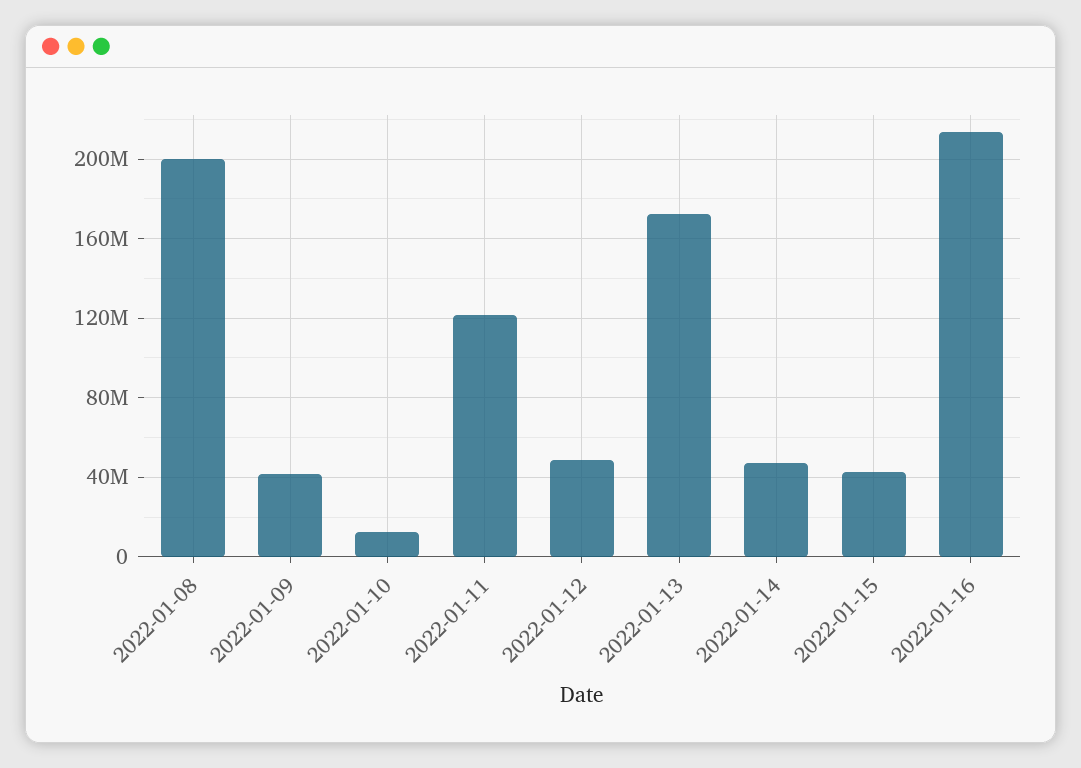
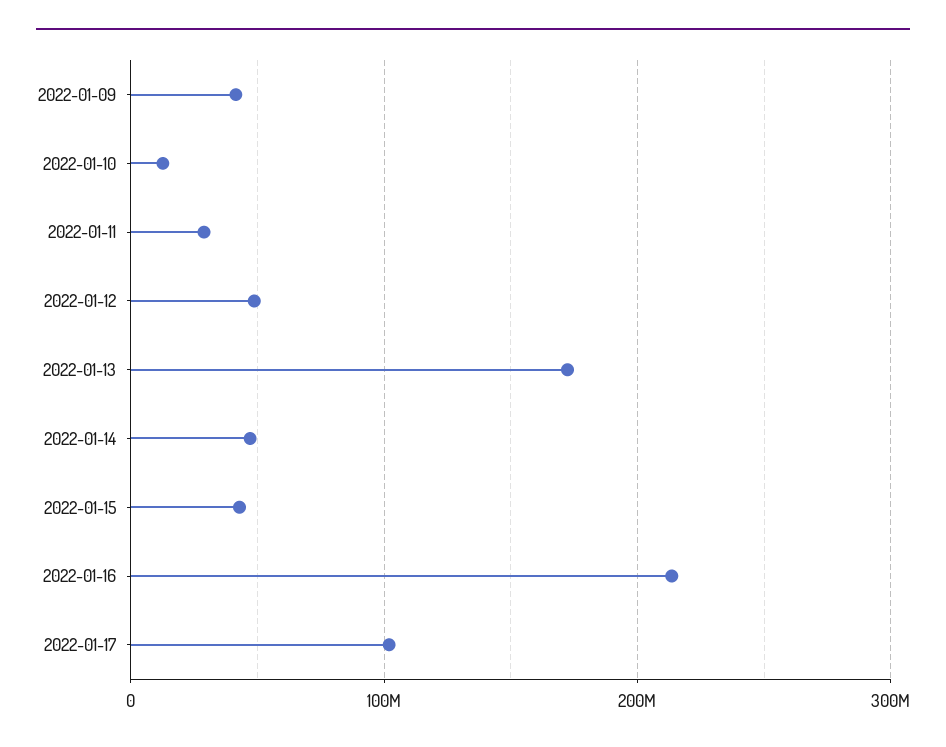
2022-01-08: 200000000 -> none
2022-01-11: 120000000 -> 30000000
2022-01-17: none -> 100000000

